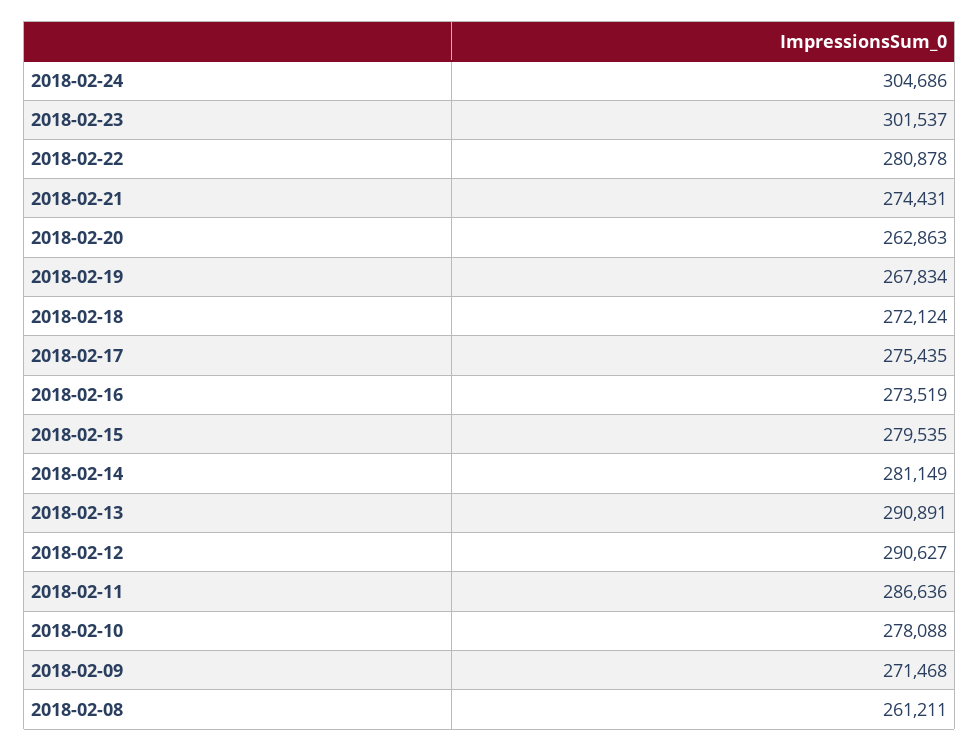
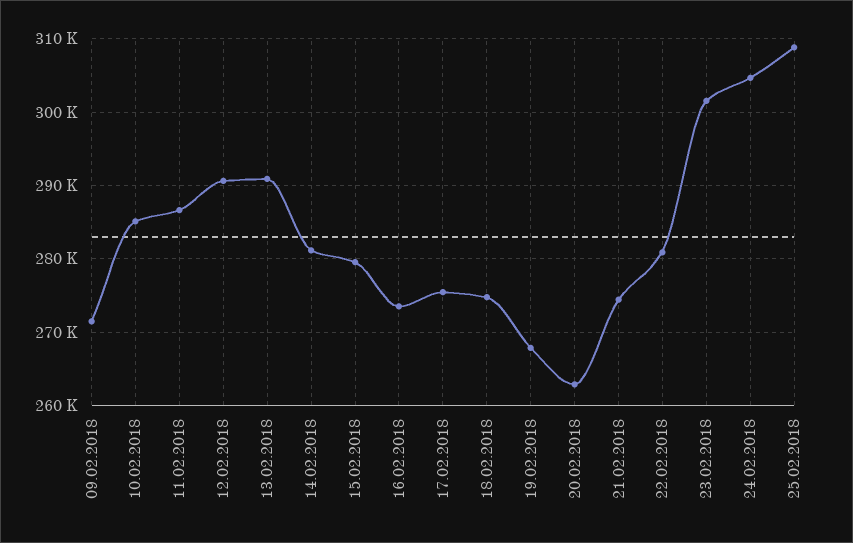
2018-02-18: 272124 -> 275000
2018-02-10: 278088 -> 285000
2018-02-08: 261211 -> none
25.02.2018: none -> 309000

